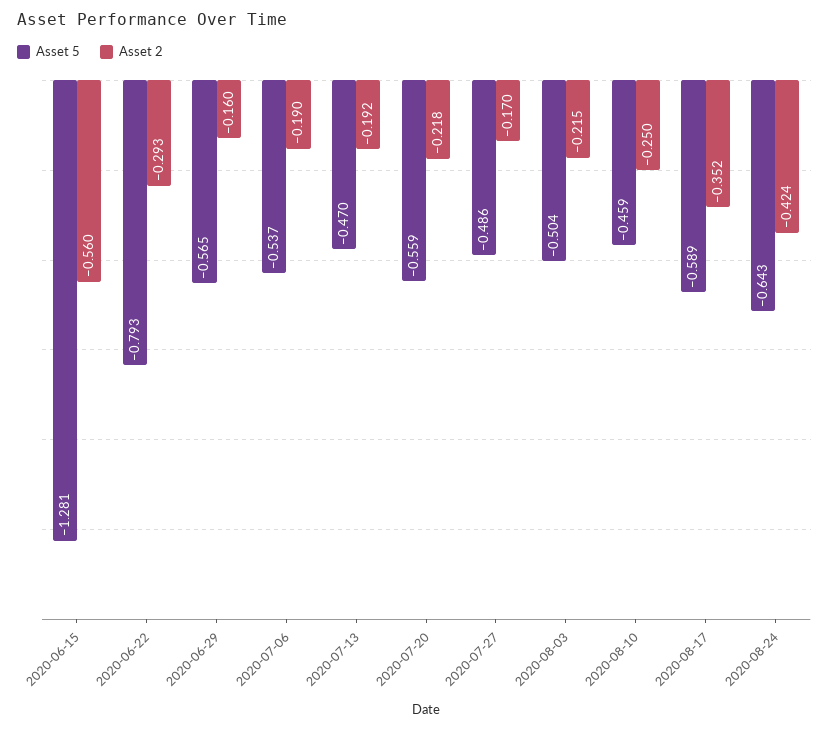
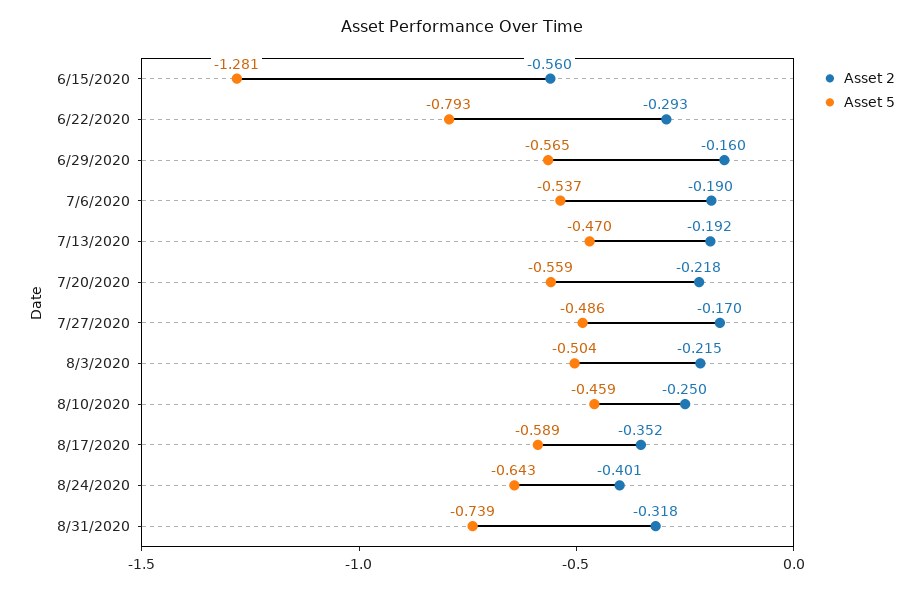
Asset 2, 2020-08-24: -0.424 -> -0.401
Asset 2, 8/31/2020: none -> -0.318
Asset 5, 8/31/2020: none -> -0.739

